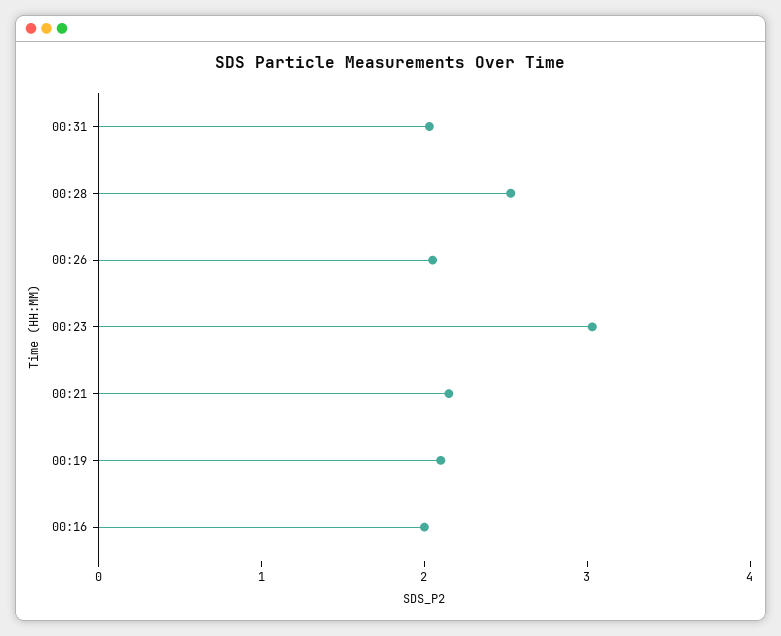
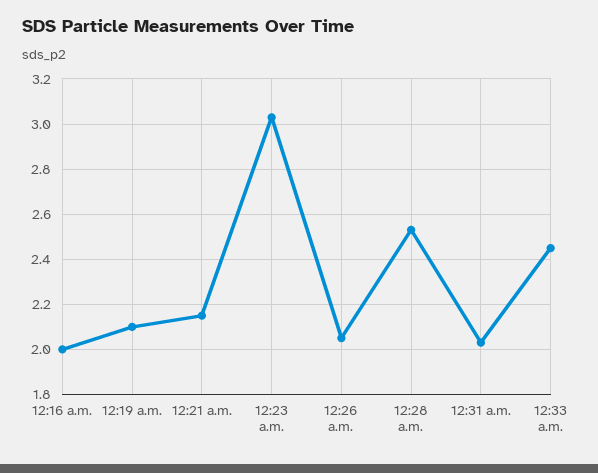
12:33 a.m.: none -> 2.45

